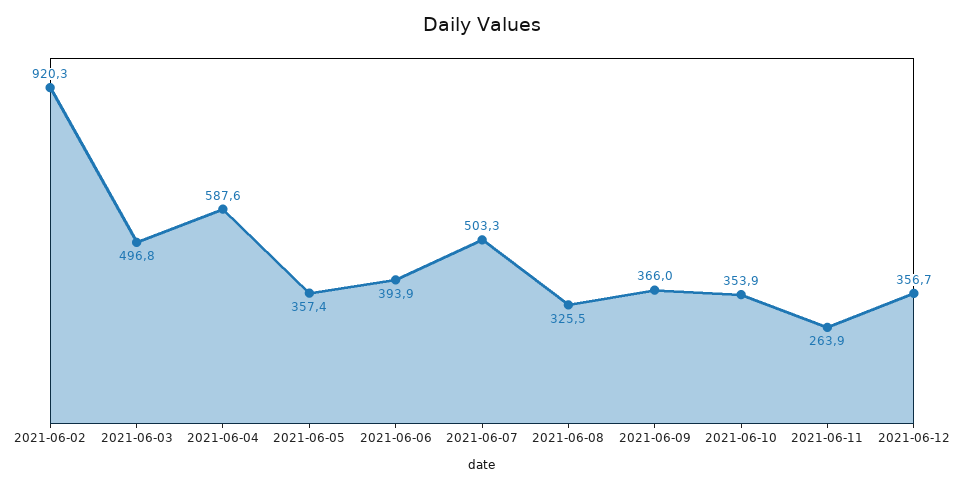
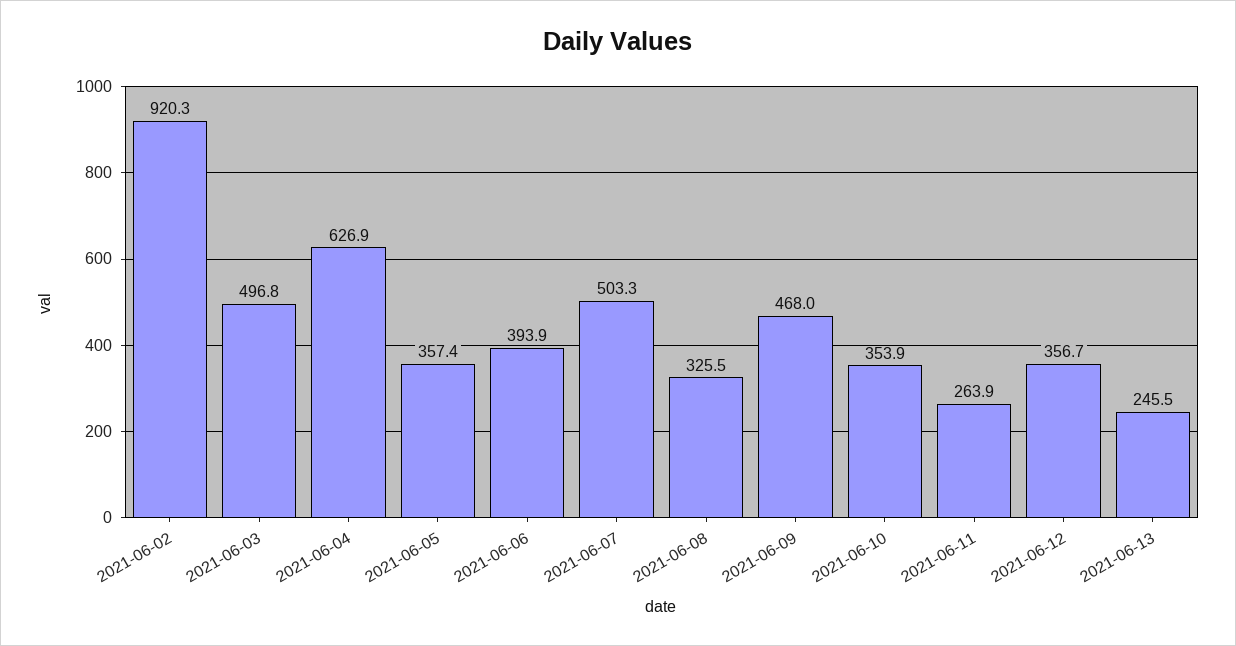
2021-06-04: 587.6 -> 626.9
2021-06-09: 366 -> 468
2021-06-13: none -> 245.5

